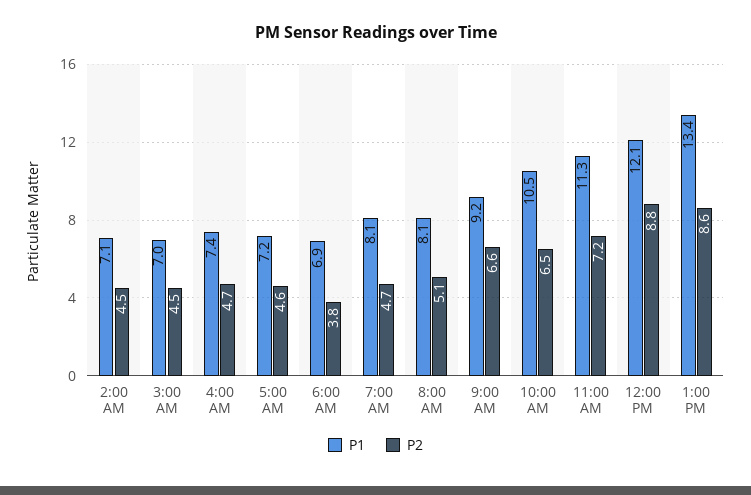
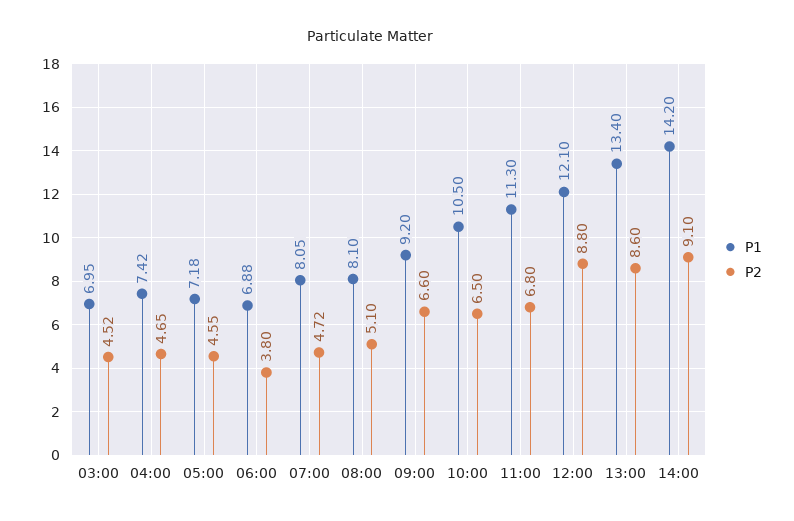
P1, 2:00 AM: 7.1 -> none
P2, 2:00 AM: 4.5 -> none
P2, 11:00 AM: 7.2 -> 6.8
P1, 14:00: none -> 14.2
P2, 14:00: none -> 9.1

